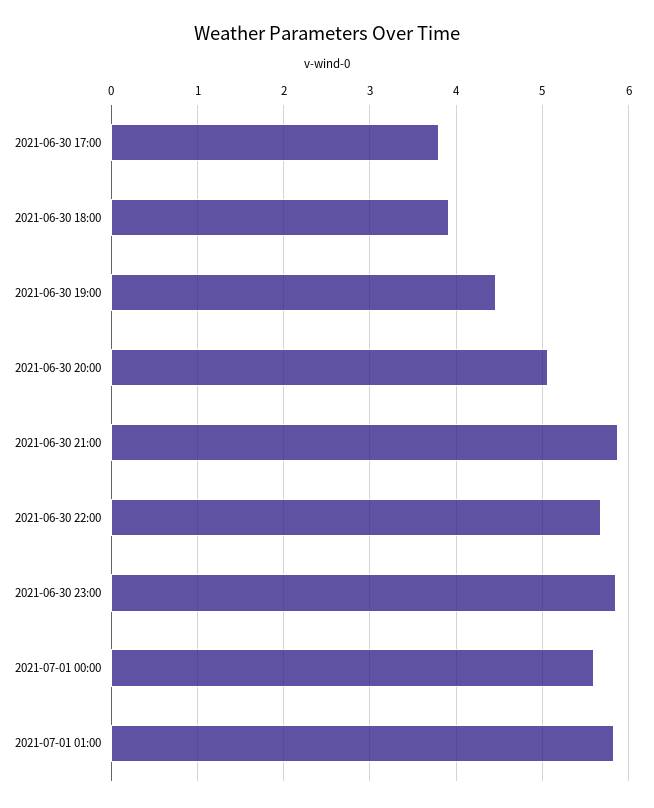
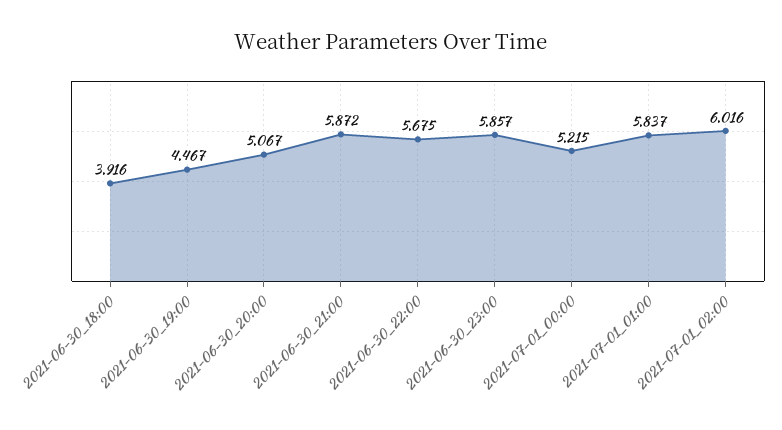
2021-06-30 17:00: 3.8 -> none
2021-07-01 00:00: 5.6 -> 5.215
2021-07-01_02:00: none -> 6.016

